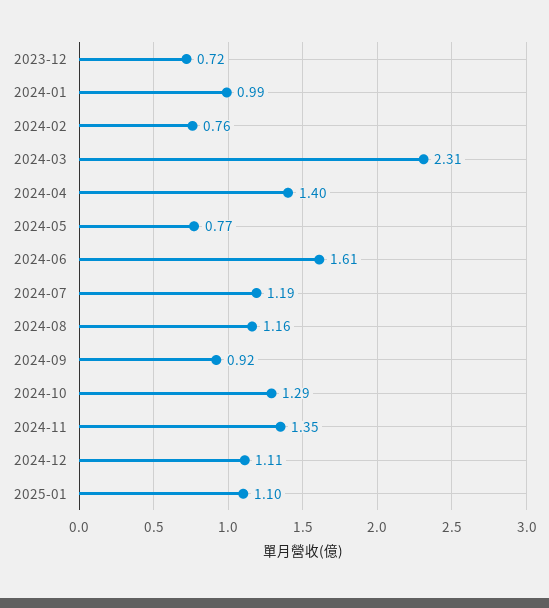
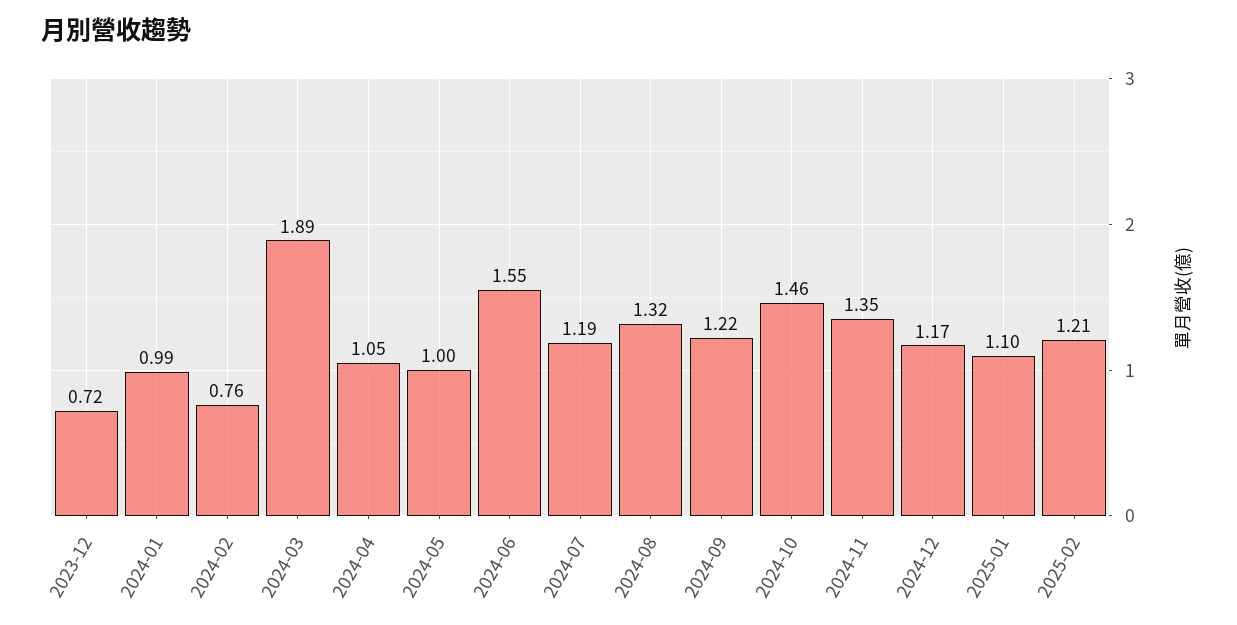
2024-03: 2.31 -> 1.89
2024-04: 1.4 -> 1.05
2024-05: 0.77 -> 1
2024-06: 1.61 -> 1.55
2024-08: 1.16 -> 1.32
2024-09: 0.92 -> 1.22
2024-10: 1.29 -> 1.46
2024-12: 1.11 -> 1.17
2025-02: none -> 1.21

